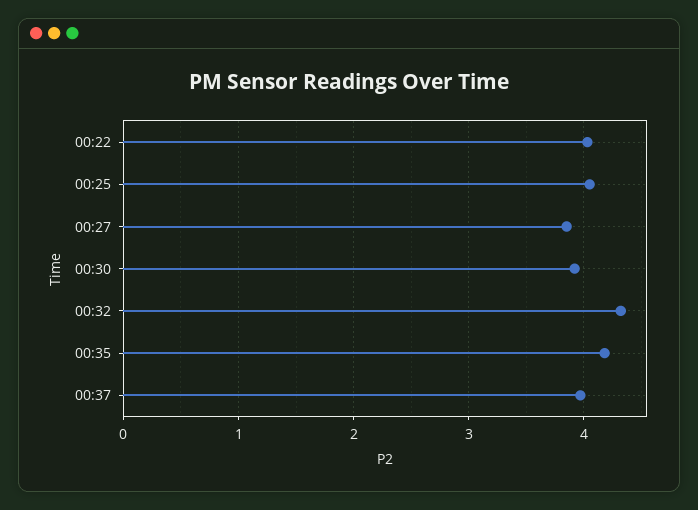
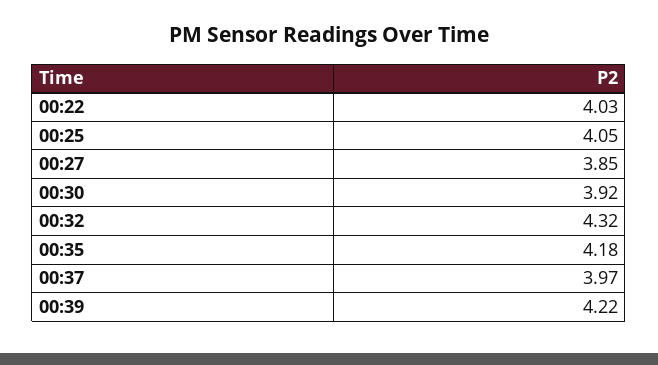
00:39: none -> 4.22

